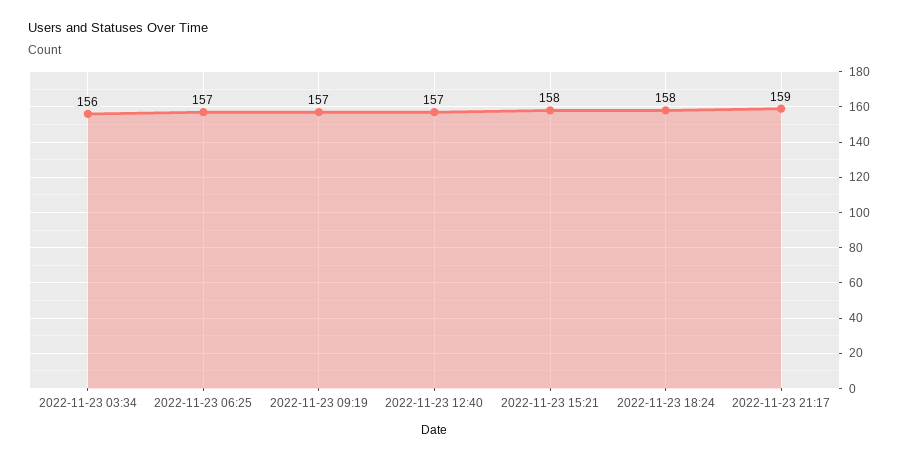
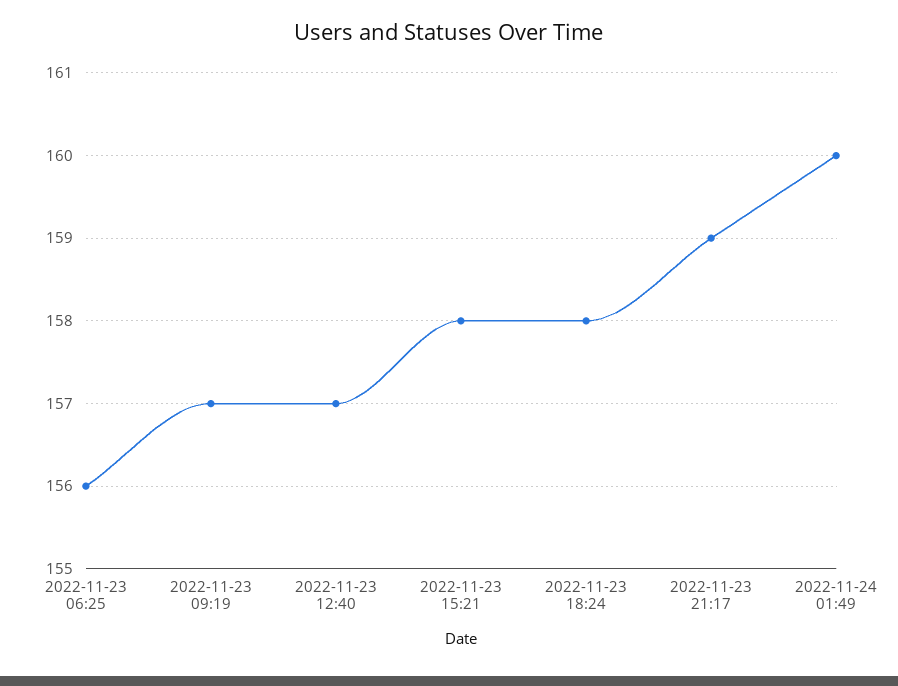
2022-11-23 03:34: 156 -> none
2022-11-23 06:25: 157 -> 156
2022-11-24 01:49: none -> 160

